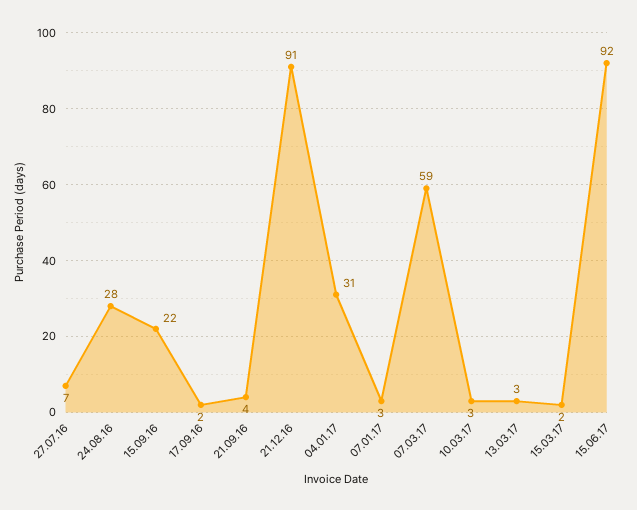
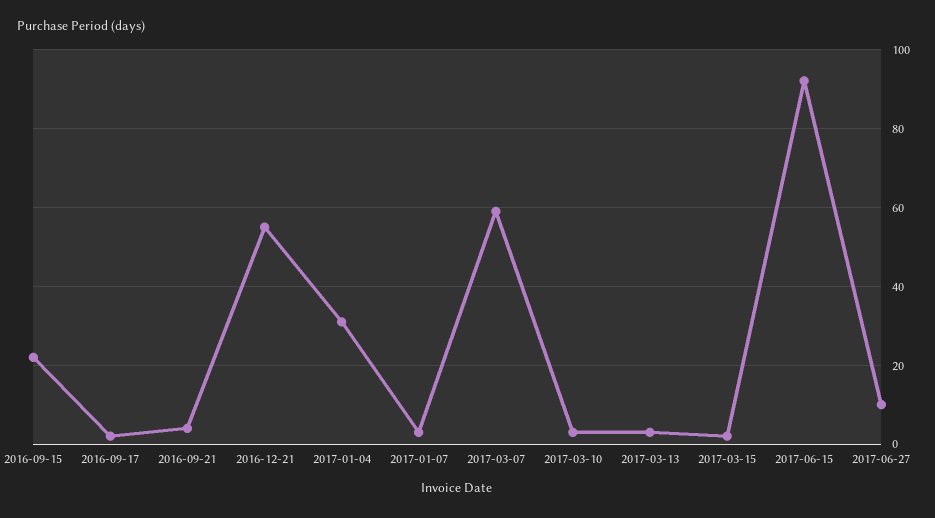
27.07.16: 7 -> none
24.08.16: 28 -> none
21.12.16: 91 -> 55
2017-06-27: none -> 10

